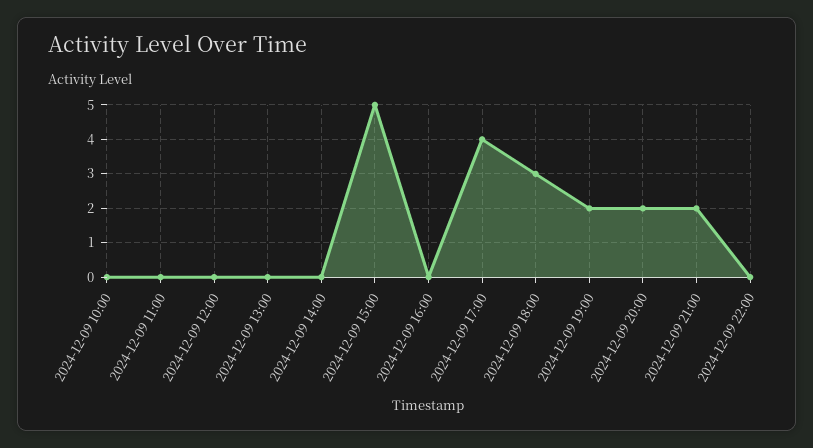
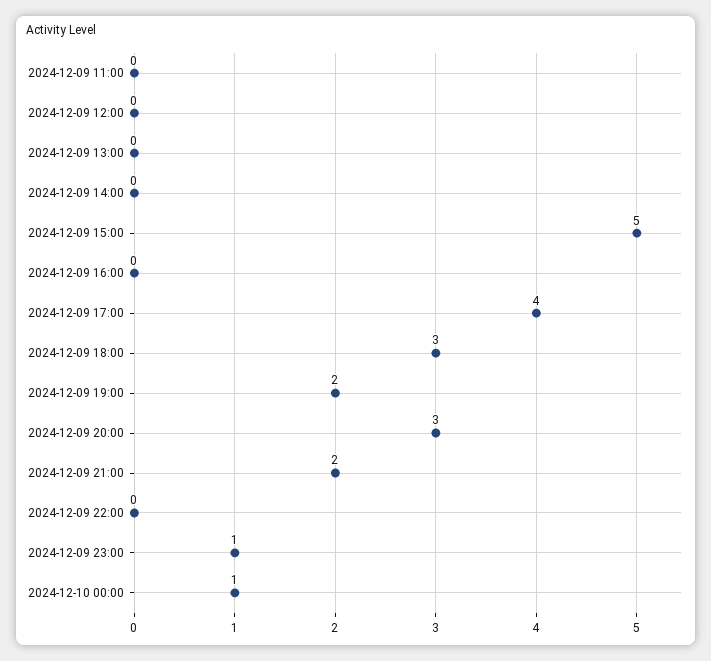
2024-12-09 10:00: 0 -> none
2024-12-09 20:00: 2 -> 3
2024-12-09 23:00: none -> 1
2024-12-10 00:00: none -> 1

